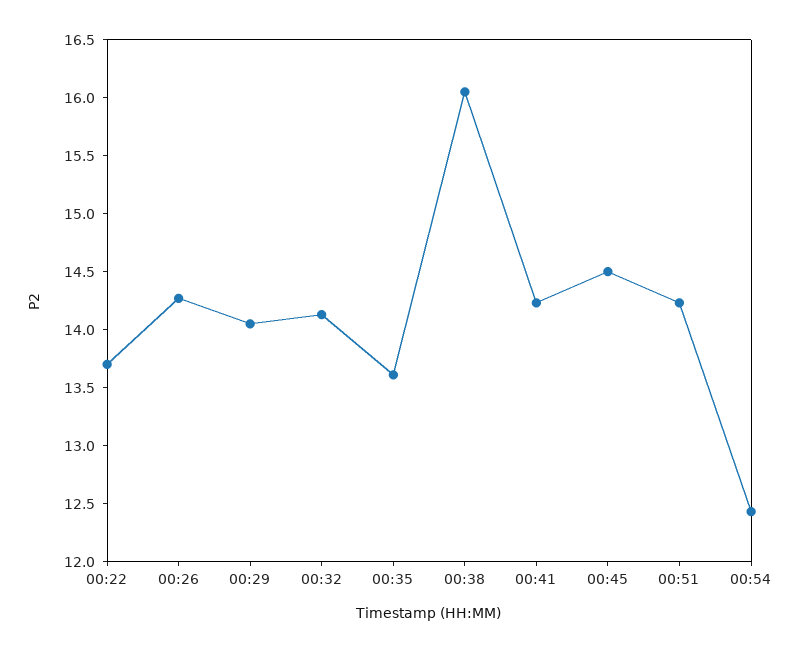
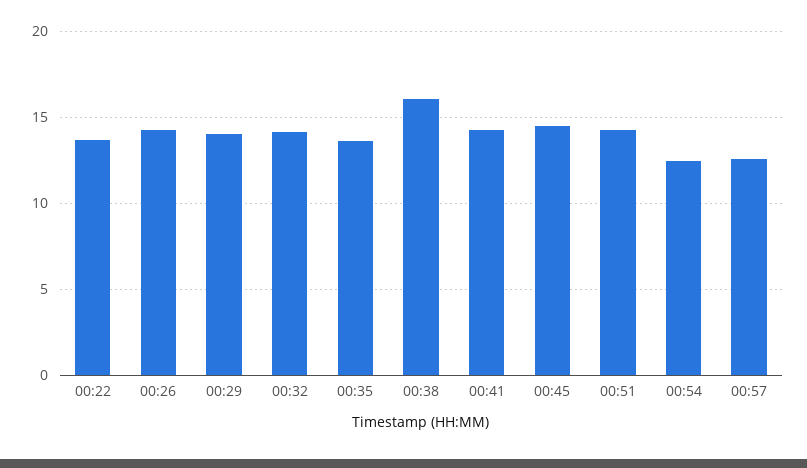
00:57: none -> 12.5

